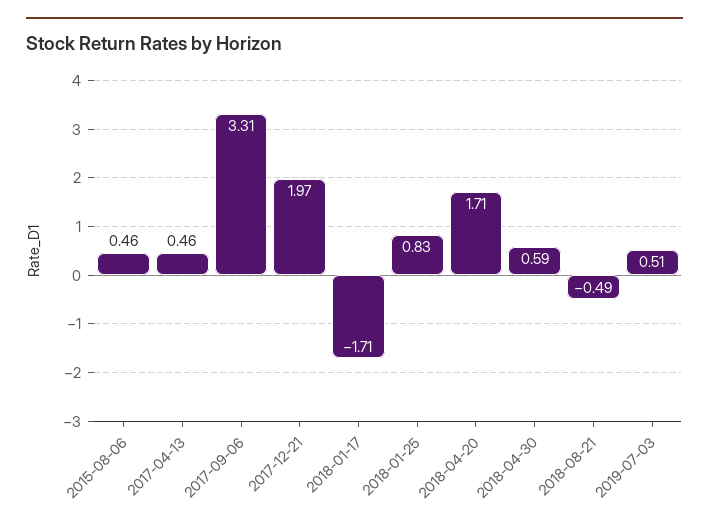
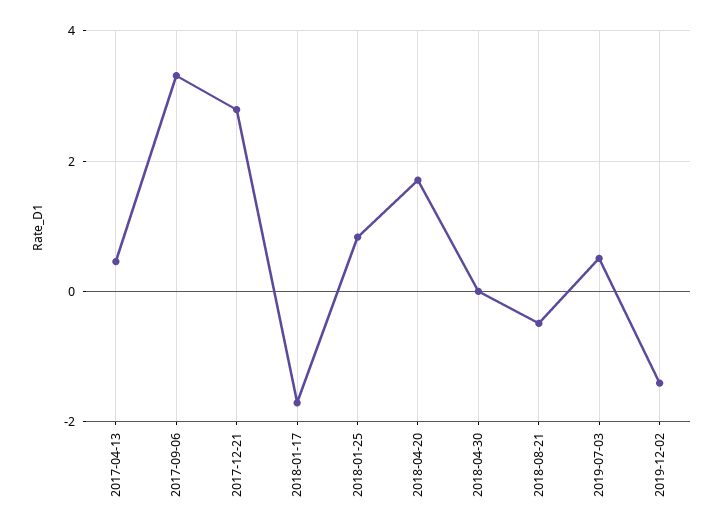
2015-08-06: 0.46 -> none
2017-12-21: 1.97 -> 2.8
2018-04-30: 0.59 -> 0
2019-12-02: none -> -1.4

